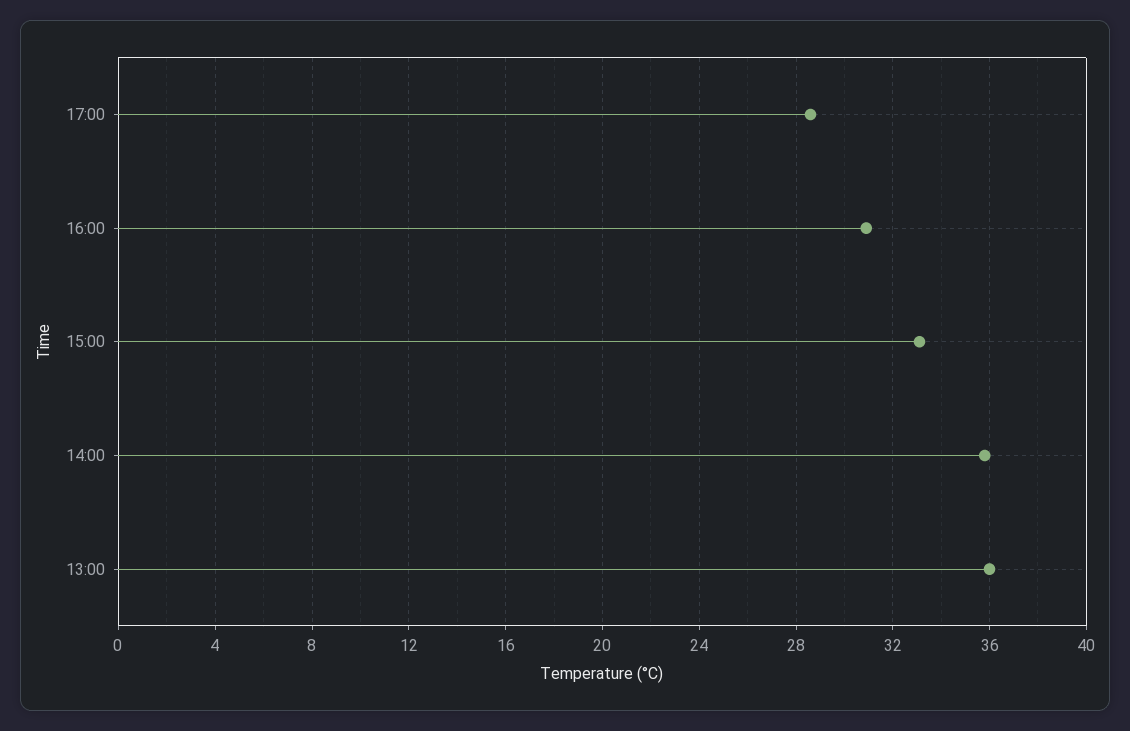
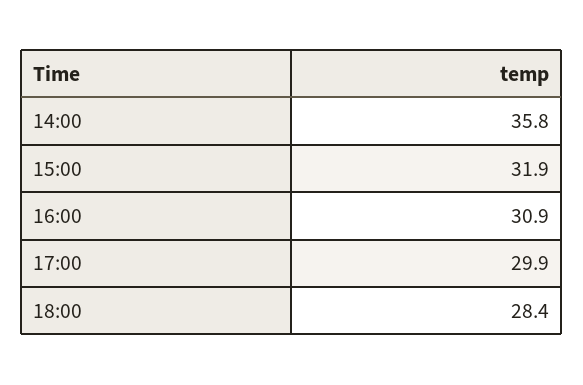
17:00: 28.5 -> 29.9
15:00: 33 -> 31.9
13:00: 36 -> none
18:00: none -> 28.4

